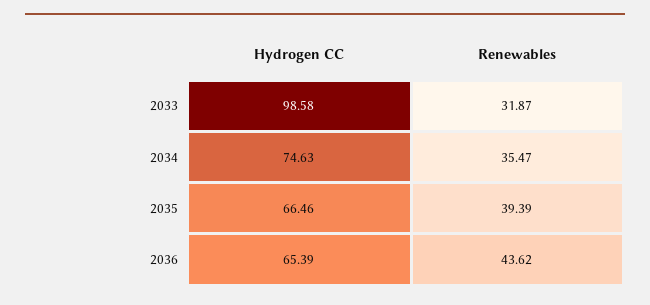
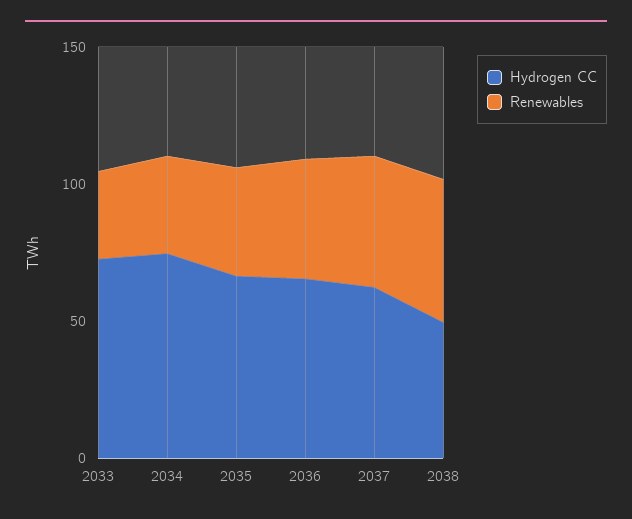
Hydrogen CC, 2033: 98.58 -> 70
Hydrogen CC, 2037: none -> 60
Renewables, 2037: none -> 50
Hydrogen CC, 2038: none -> 50
Renewables, 2038: none -> 50

